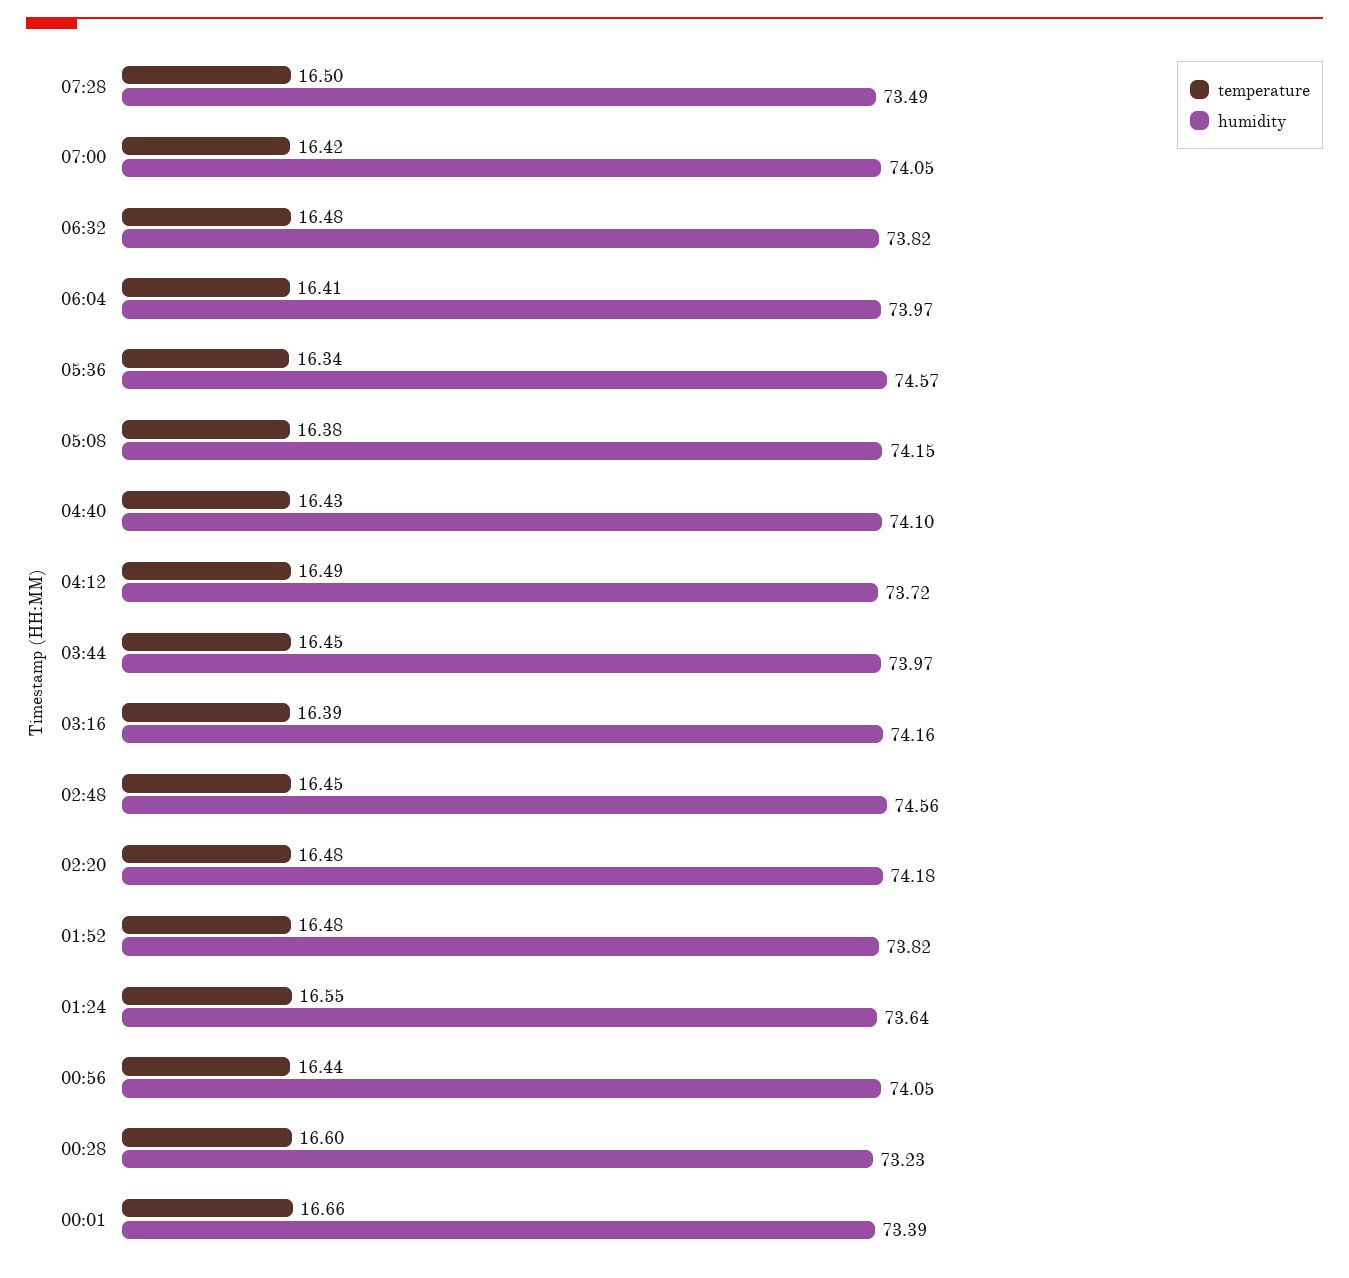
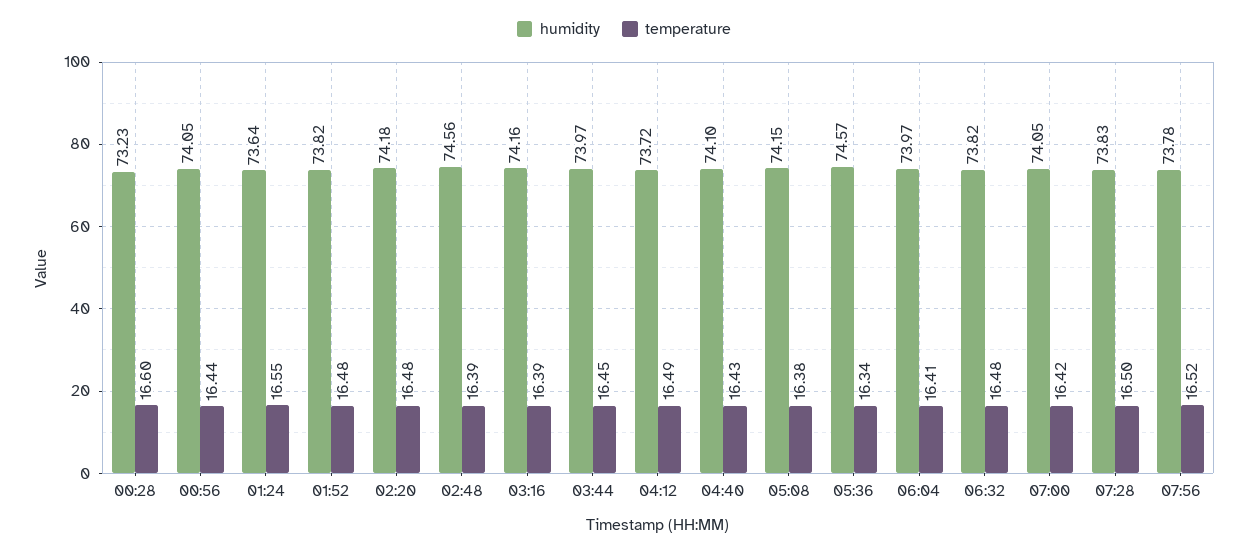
humidity, 07:28: 73.49 -> 73.83
temperature, 02:48: 16.45 -> 16.39
temperature, 00:01: 16.66 -> none
humidity, 00:01: 73.39 -> none
humidity, 07:56: none -> 73.78
temperature, 07:56: none -> 16.52

